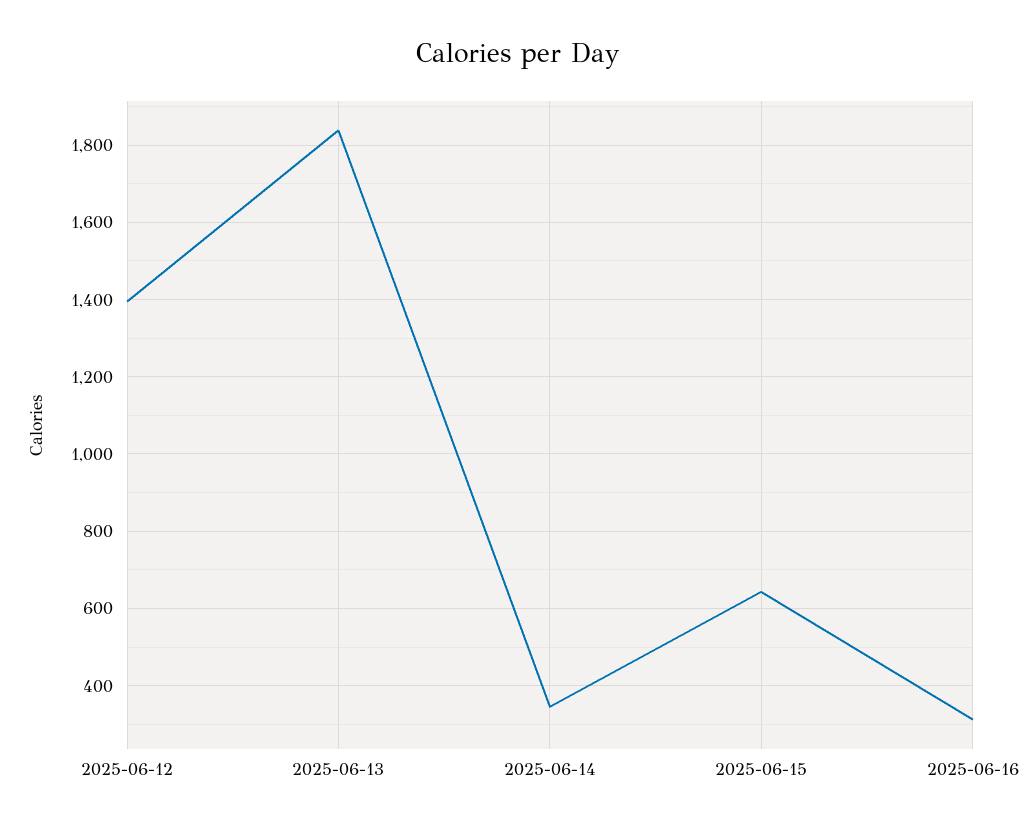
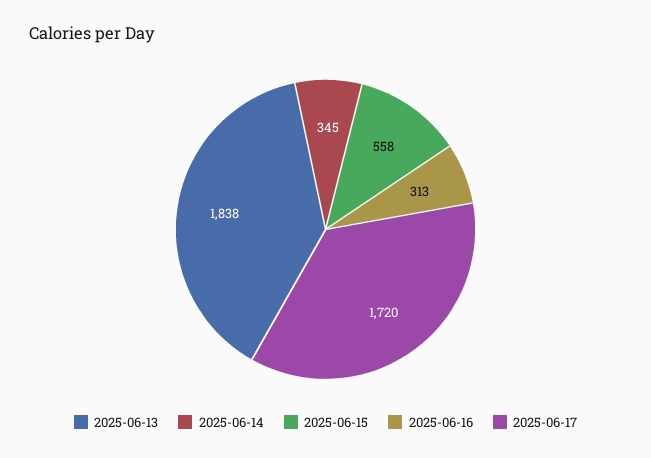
2025-06-12: 1400 -> none
2025-06-15: 640 -> 558
2025-06-17: none -> 1720

